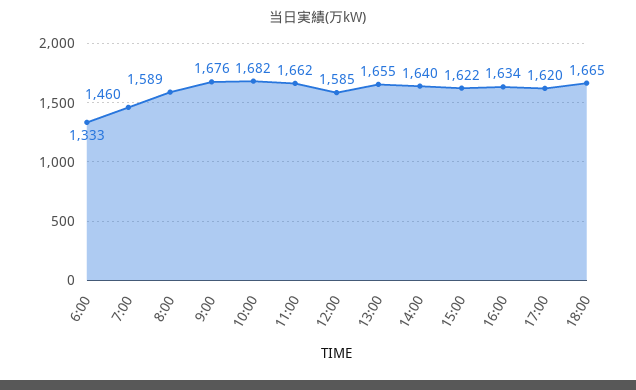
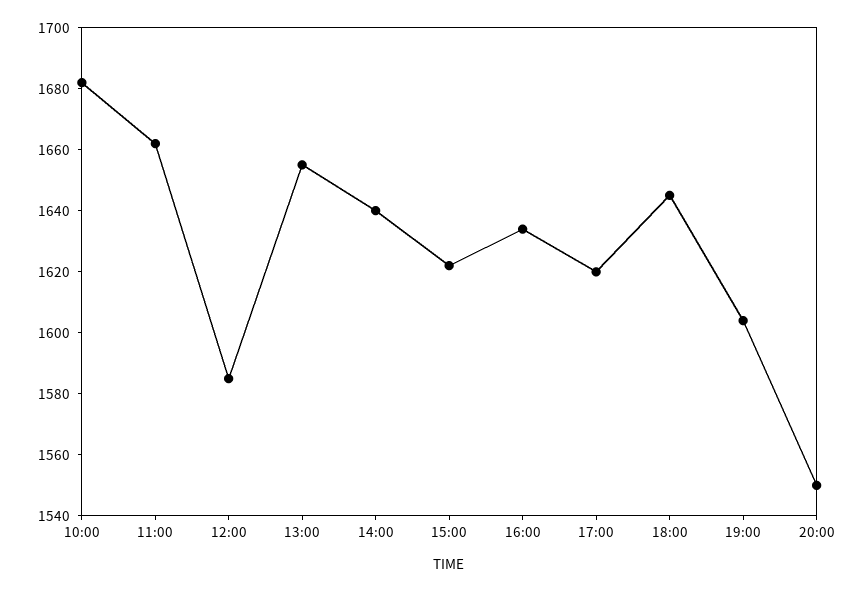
6:00: 1333 -> none
7:00: 1460 -> none
8:00: 1589 -> none
9:00: 1676 -> none
18:00: 1665 -> 1645
19:00: none -> 1605
20:00: none -> 1550

